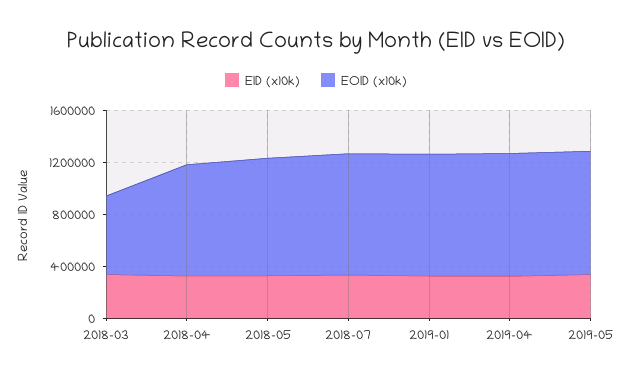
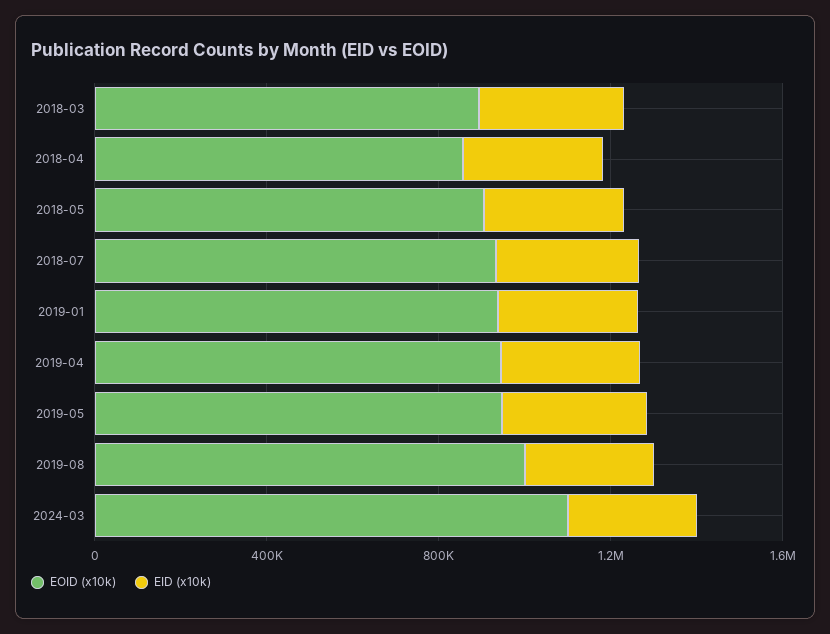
EOID (x10k), 2018-03: 600000 -> 900000
EOID (x10k), 2019-08: none -> 1000000
EID (x10k), 2019-08: none -> 300000
EOID (x10k), 2024-03: none -> 1100000
EID (x10k), 2024-03: none -> 300000

